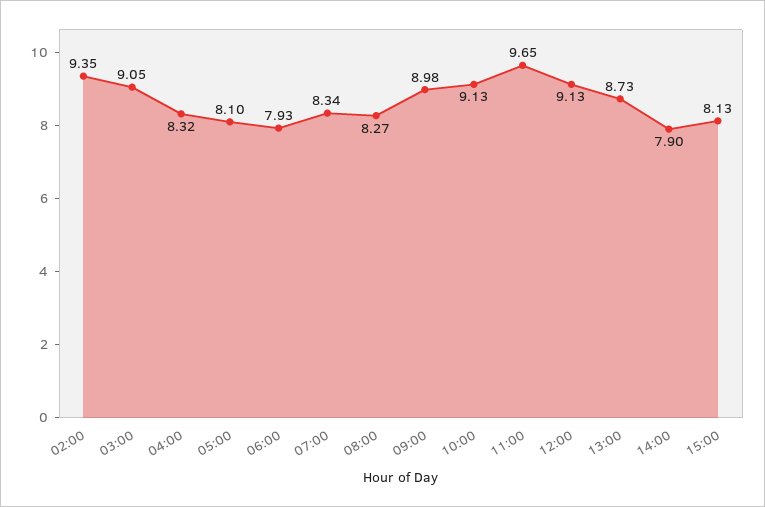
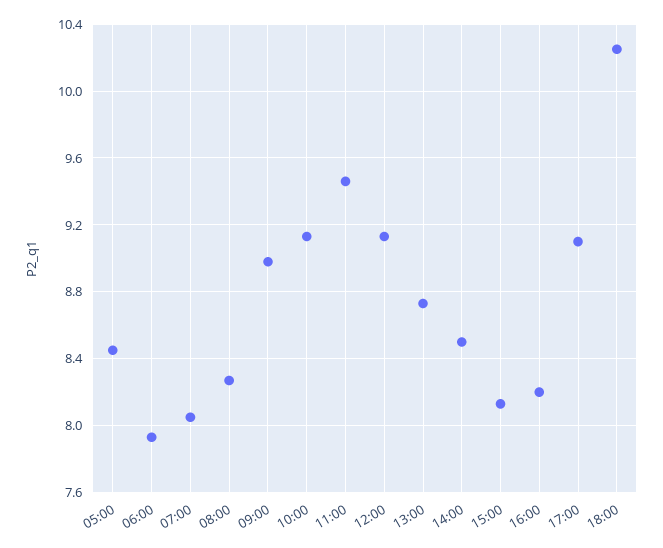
02:00: 9.35 -> none
03:00: 9.05 -> none
04:00: 8.32 -> none
05:00: 8.1 -> 8.45
07:00: 8.34 -> 8.05
11:00: 9.65 -> 9.45
14:00: 7.9 -> 8.5
16:00: none -> 8.2
17:00: none -> 9.1
18:00: none -> 10.25

